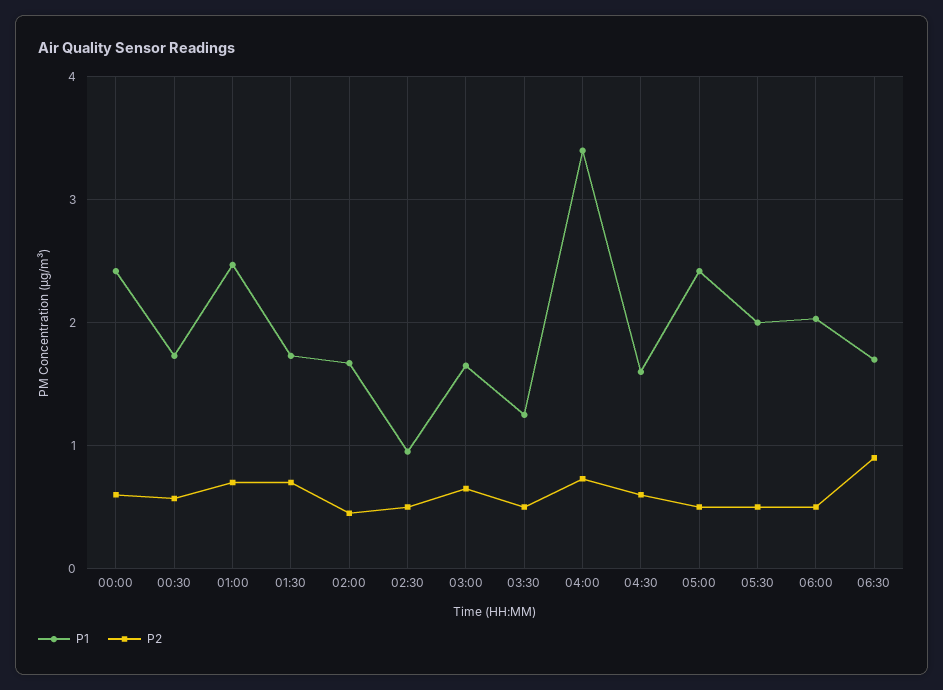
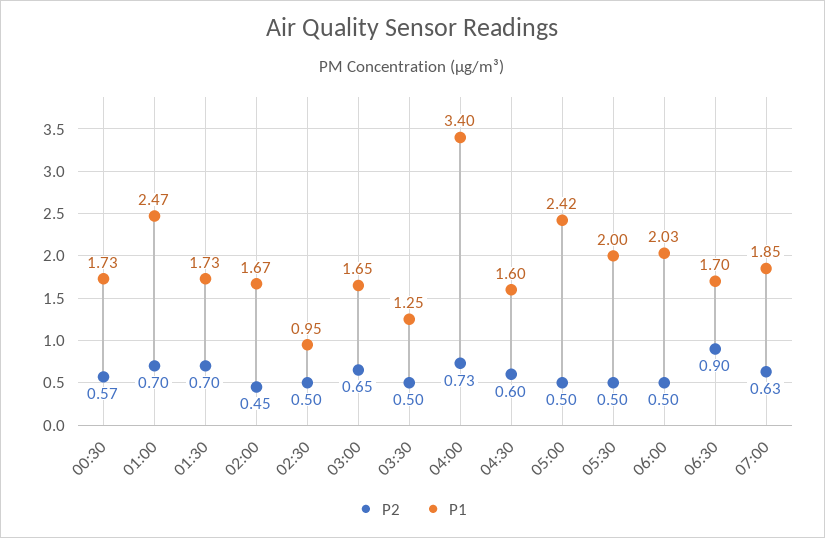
P1, 00:00: 2.4 -> none
P2, 00:00: 0.6 -> none
P2, 07:00: none -> 0.63
P1, 07:00: none -> 1.85

